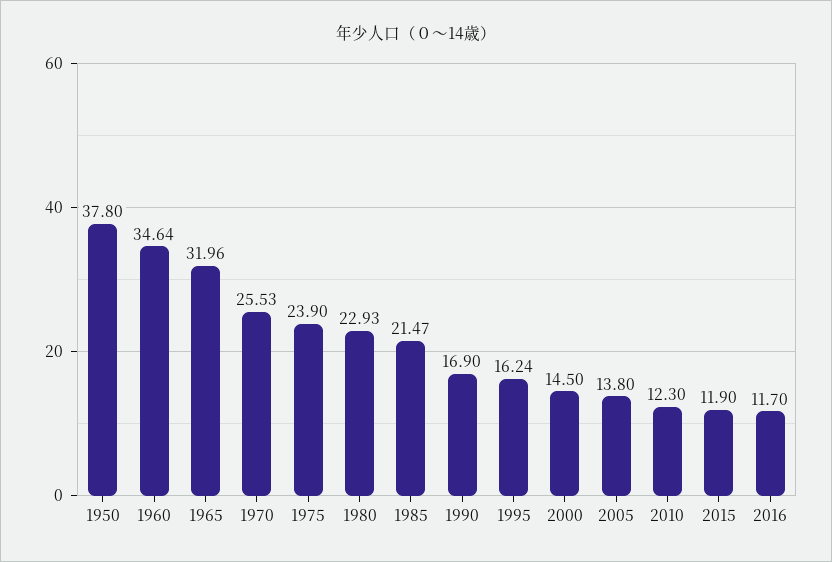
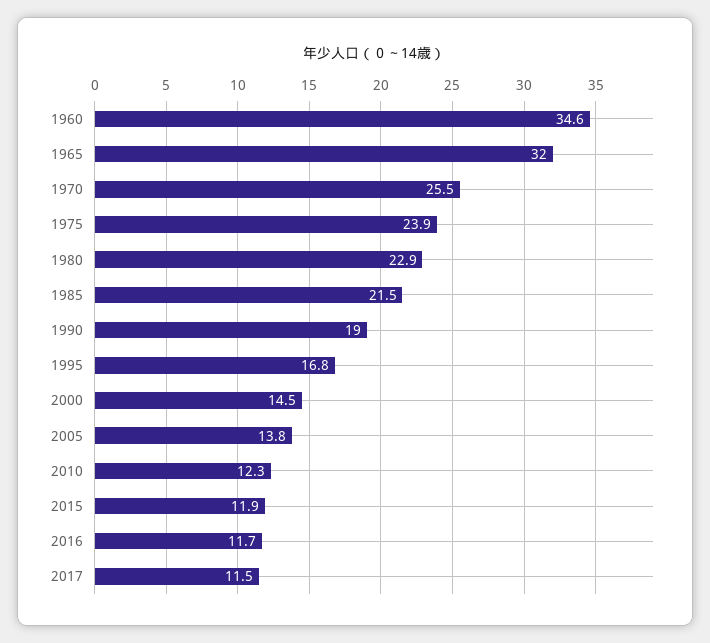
1950: 37.8 -> none
1990: 16.9 -> 19
1995: 16.24 -> 16.8
2017: none -> 11.5

